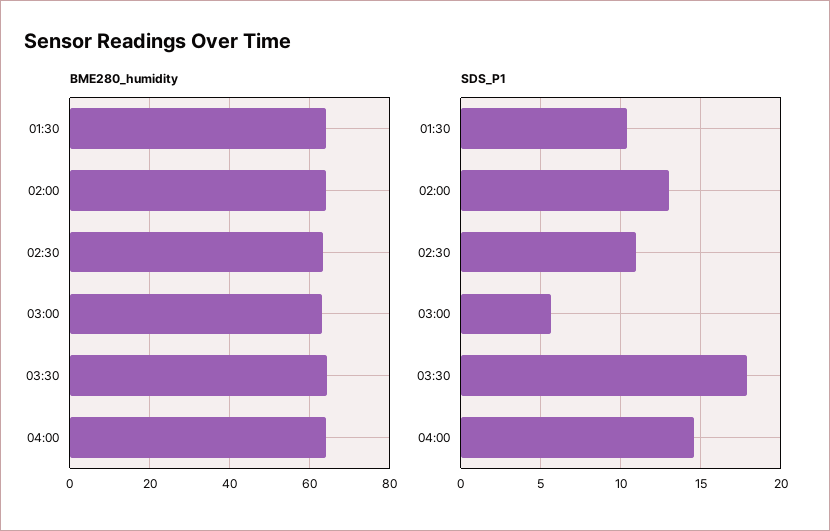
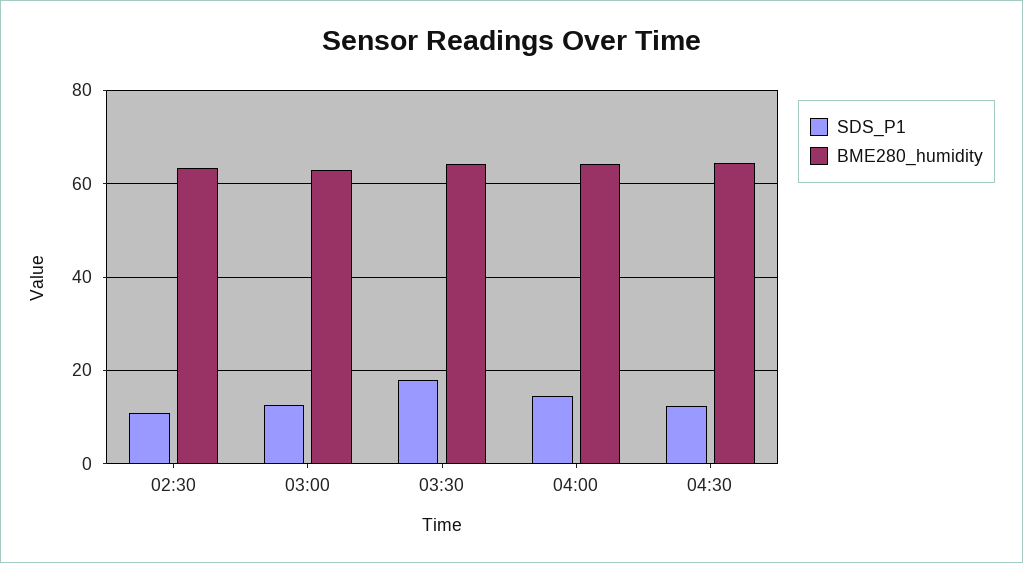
BME280_humidity, 01:30: 64 -> none
BME280_humidity, 02:00: 64 -> none
SDS_P1, 01:30: 10.5 -> none
SDS_P1, 02:00: 13 -> none
SDS_P1, 03:00: 5.5 -> 12
SDS_P1, 04:30: none -> 12
BME280_humidity, 04:30: none -> 64

